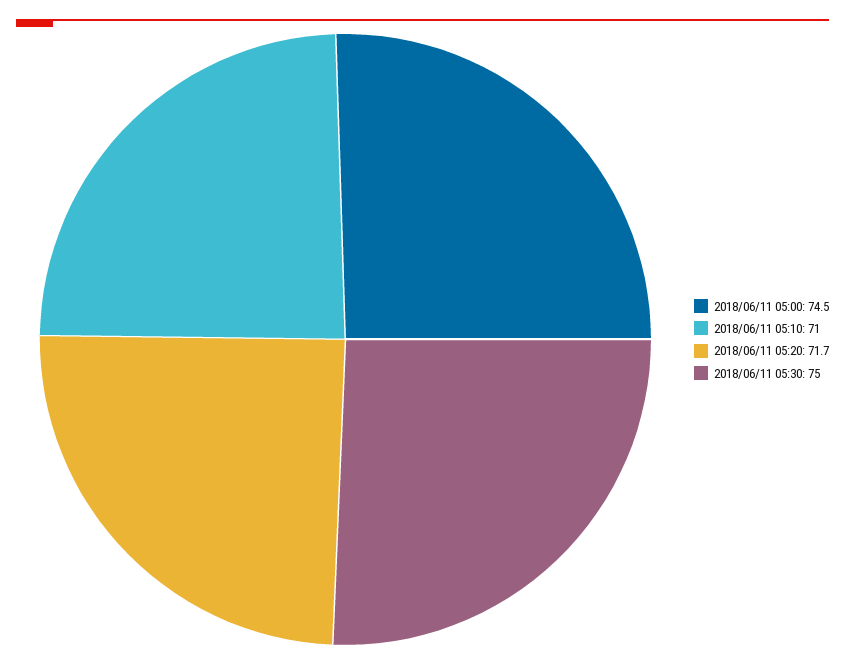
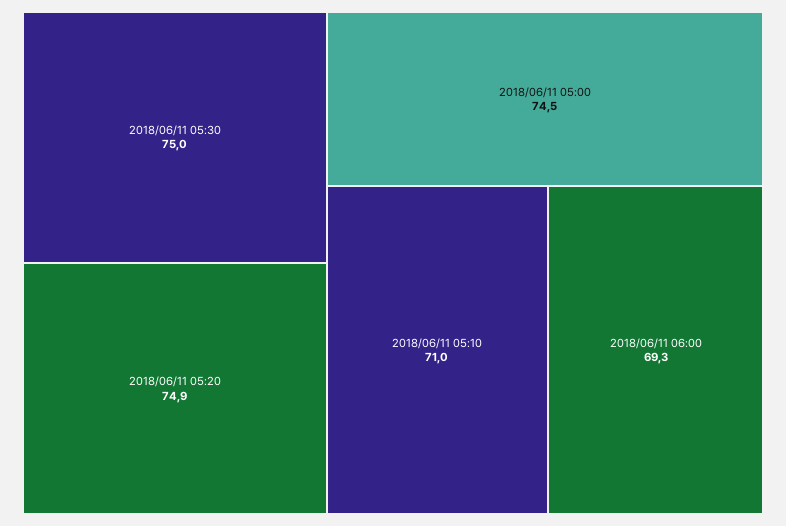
2018/06/11 05:20: 71.7 -> 74.9
2018/06/11 06:00: none -> 69.3

